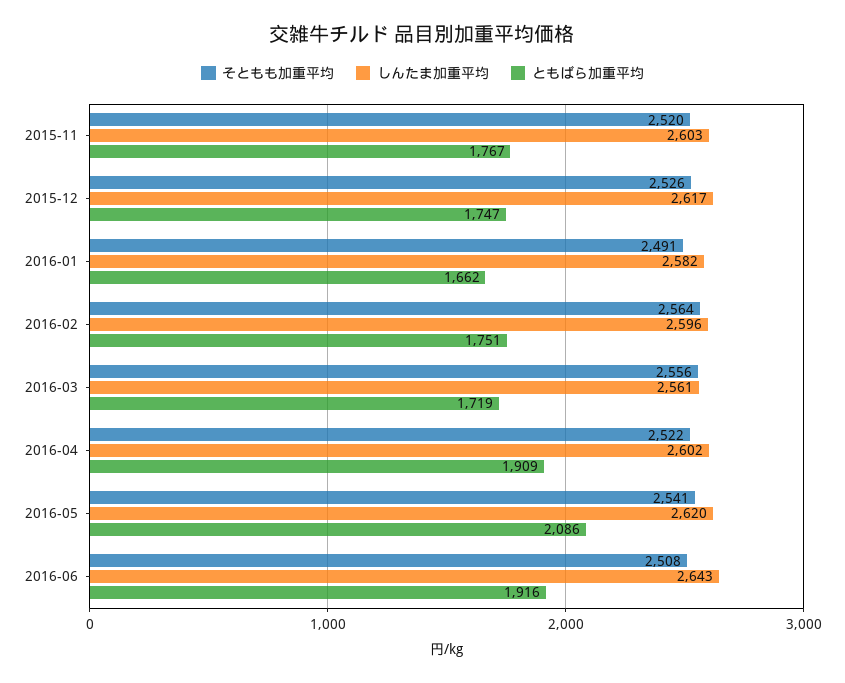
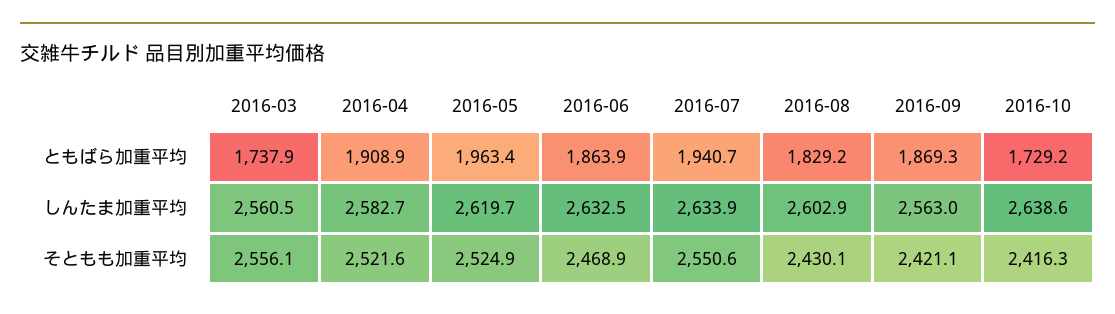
そともも加重平均, 2015-11: 2520 -> none
しんたま加重平均, 2015-11: 2603 -> none
ともばら加重平均, 2015-11: 1767 -> none
そともも加重平均, 2015-12: 2526 -> none
しんたま加重平均, 2015-12: 2617 -> none
ともばら加重平均, 2015-12: 1747 -> none
そともも加重平均, 2016-01: 2491 -> none
しんたま加重平均, 2016-01: 2582 -> none
ともばら加重平均, 2016-01: 1662 -> none
そともも加重平均, 2016-02: 2564 -> none
しんたま加重平均, 2016-02: 2596 -> none
ともばら加重平均, 2016-02: 1751 -> none
ともばら加重平均, 2016-03: 1719 -> 1737.9
しんたま加重平均, 2016-04: 2602 -> 2582.7
そともも加重平均, 2016-05: 2541 -> 2524.9
ともばら加重平均, 2016-05: 2086 -> 1963.4
そともも加重平均, 2016-06: 2508 -> 2468.9
しんたま加重平均, 2016-06: 2643 -> 2632.5
ともばら加重平均, 2016-06: 1916 -> 1863.9
ともばら加重平均, 2016-07: none -> 1940.7
ともばら加重平均, 2016-08: none -> 1829.2
ともばら加重平均, 2016-09: none -> 1869.3
ともばら加重平均, 2016-10: none -> 1729.2
しんたま加重平均, 2016-07: none -> 2633.9
しんたま加重平均, 2016-08: none -> 2602.9
しんたま加重平均, 2016-09: none -> 2563
しんたま加重平均, 2016-10: none -> 2638.6
そともも加重平均, 2016-07: none -> 2550.6
そともも加重平均, 2016-08: none -> 2430.1
そともも加重平均, 2016-09: none -> 2421.1
そともも加重平均, 2016-10: none -> 2416.3

